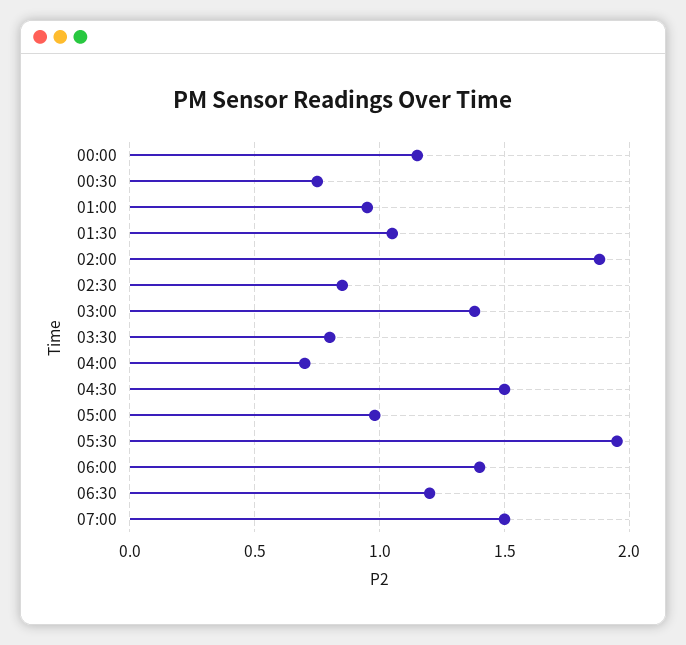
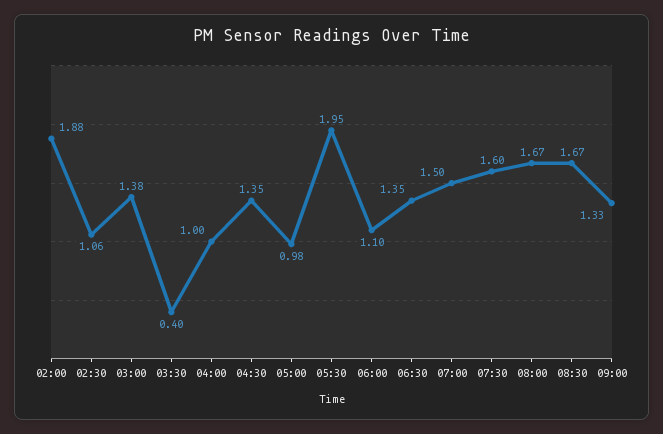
00:00: 1.15 -> none
00:30: 0.75 -> none
01:00: 0.95 -> none
01:30: 1.05 -> none
02:30: 0.85 -> 1.06
03:30: 0.8 -> 0.4
04:00: 0.7 -> 1
04:30: 1.5 -> 1.35
06:00: 1.4 -> 1.1
06:30: 1.2 -> 1.35
07:30: none -> 1.6
08:00: none -> 1.67
08:30: none -> 1.67
09:00: none -> 1.33

